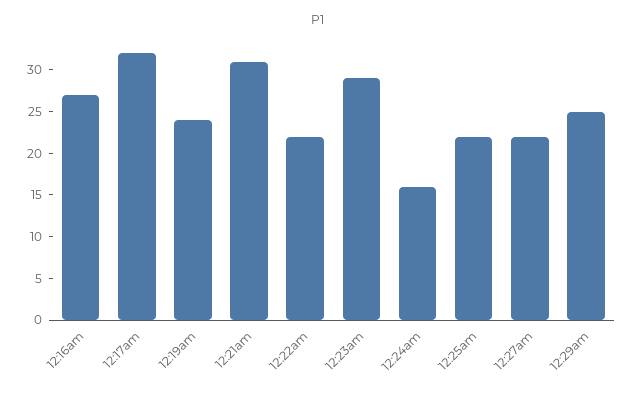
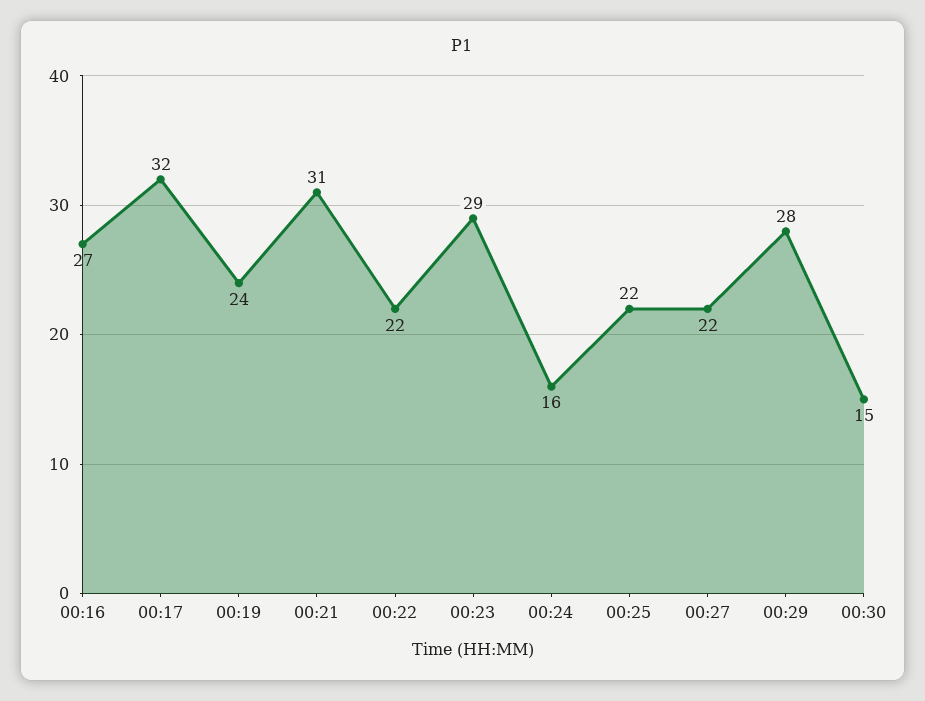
12:29am: 25 -> 28
00:30: none -> 15

